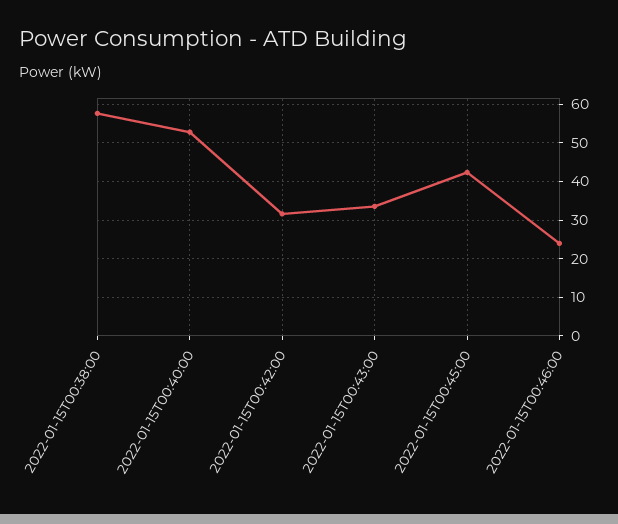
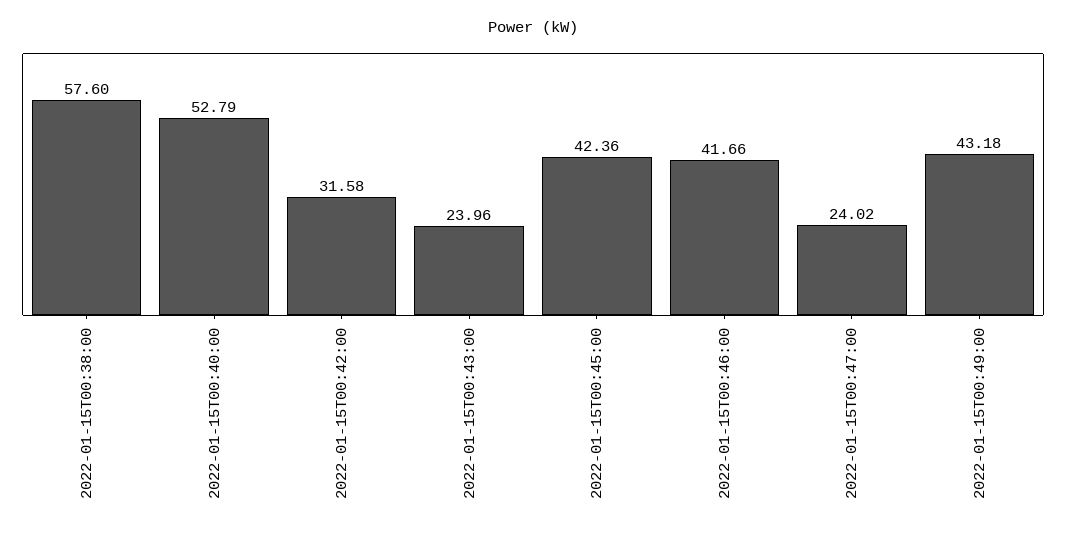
2022-01-15T00:43:00: 34 -> 23.96
2022-01-15T00:46:00: 24 -> 41.66
2022-01-15T00:47:00: none -> 24.02
2022-01-15T00:49:00: none -> 43.18

